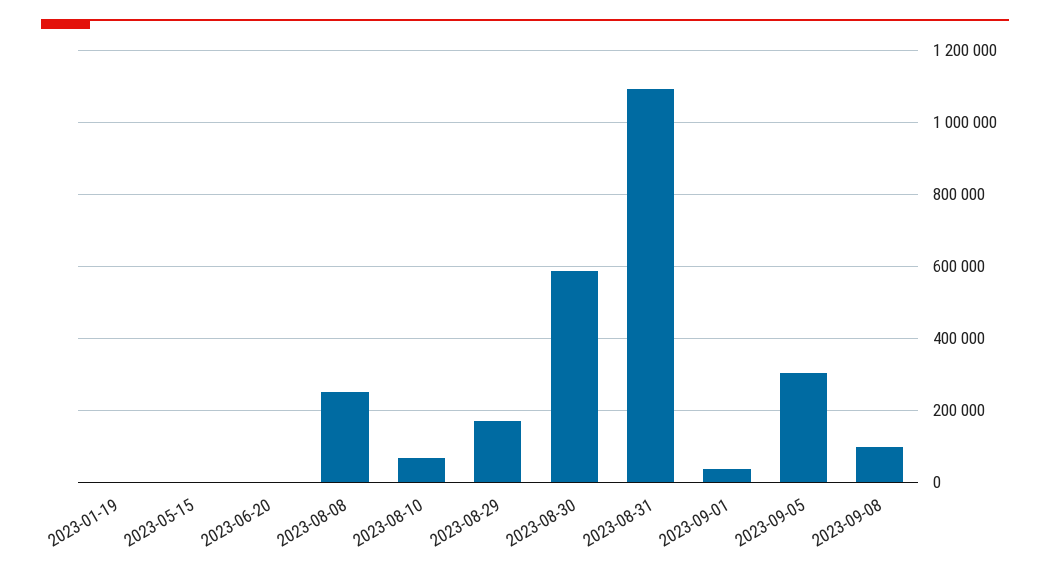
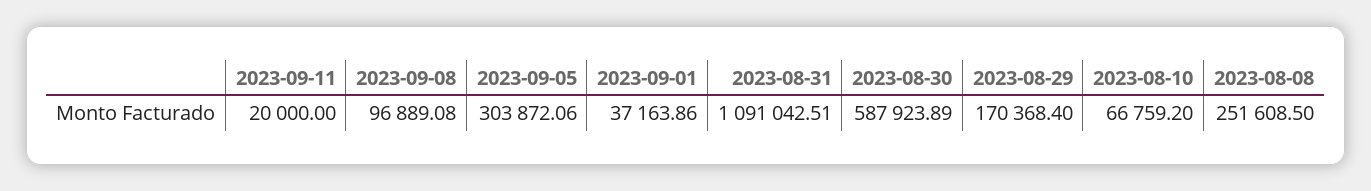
2023-01-19: 0 -> none
2023-05-15: 0 -> none
2023-06-20: 0 -> none
2023-09-11: none -> 20000

